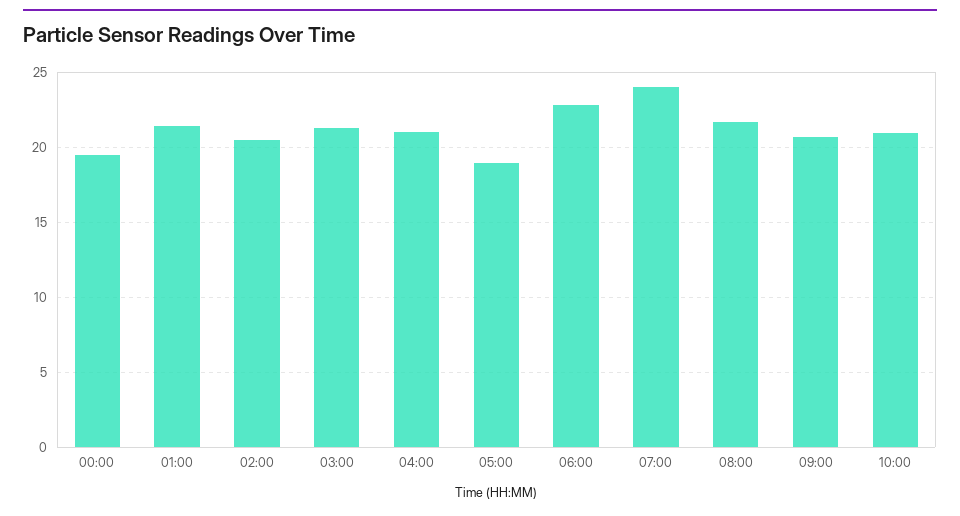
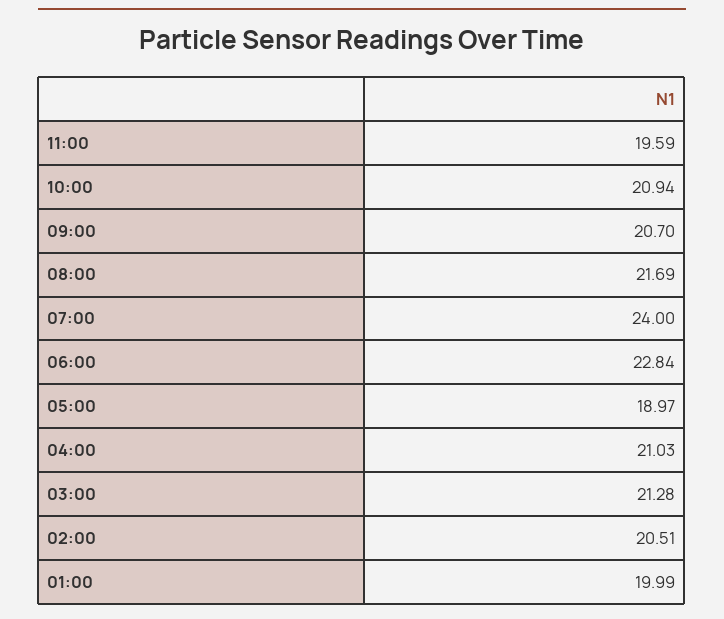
00:00: 19.5 -> none
01:00: 21.5 -> 19.99
11:00: none -> 19.59

